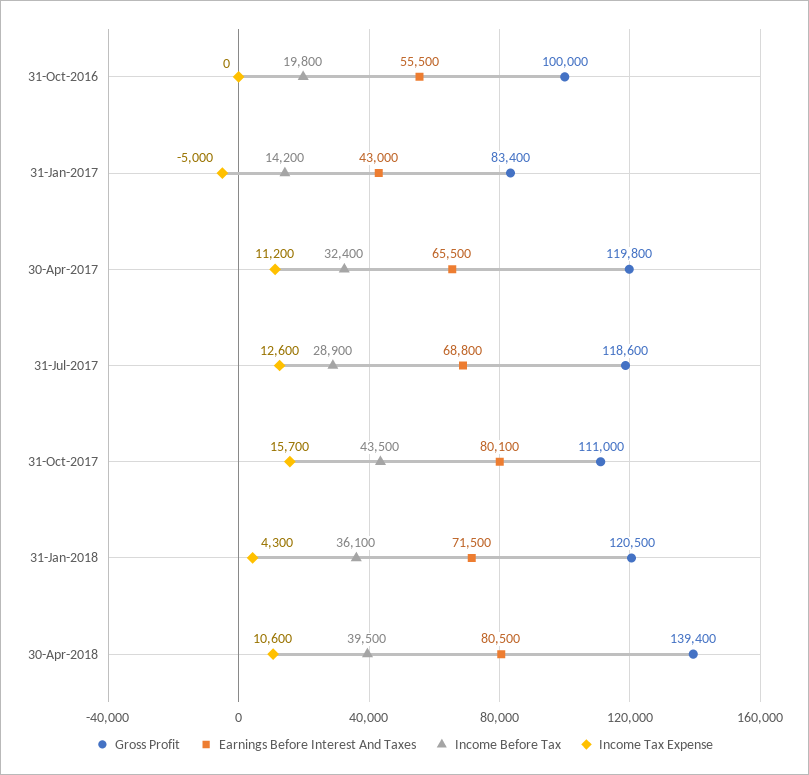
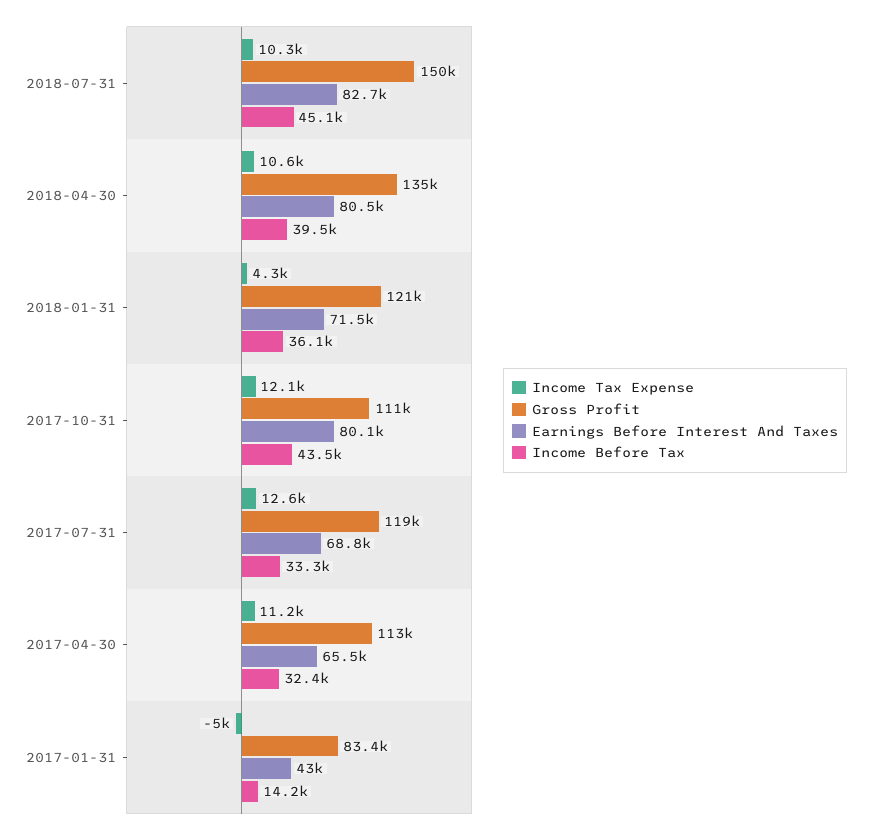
Gross Profit, 31-Oct-2016: 100000 -> none
Earnings Before Interest And Taxes, 31-Oct-2016: 55500 -> none
Income Before Tax, 31-Oct-2016: 19800 -> none
Income Tax Expense, 31-Oct-2016: 0 -> none
Gross Profit, 30-Apr-2017: 119800 -> 113000
Income Before Tax, 31-Jul-2017: 28900 -> 33300
Income Tax Expense, 31-Oct-2017: 15700 -> 12100
Gross Profit, 30-Apr-2018: 139400 -> 135000
Income Tax Expense, 2018-07-31: none -> 10300
Gross Profit, 2018-07-31: none -> 150000
Earnings Before Interest And Taxes, 2018-07-31: none -> 82700
Income Before Tax, 2018-07-31: none -> 45100

